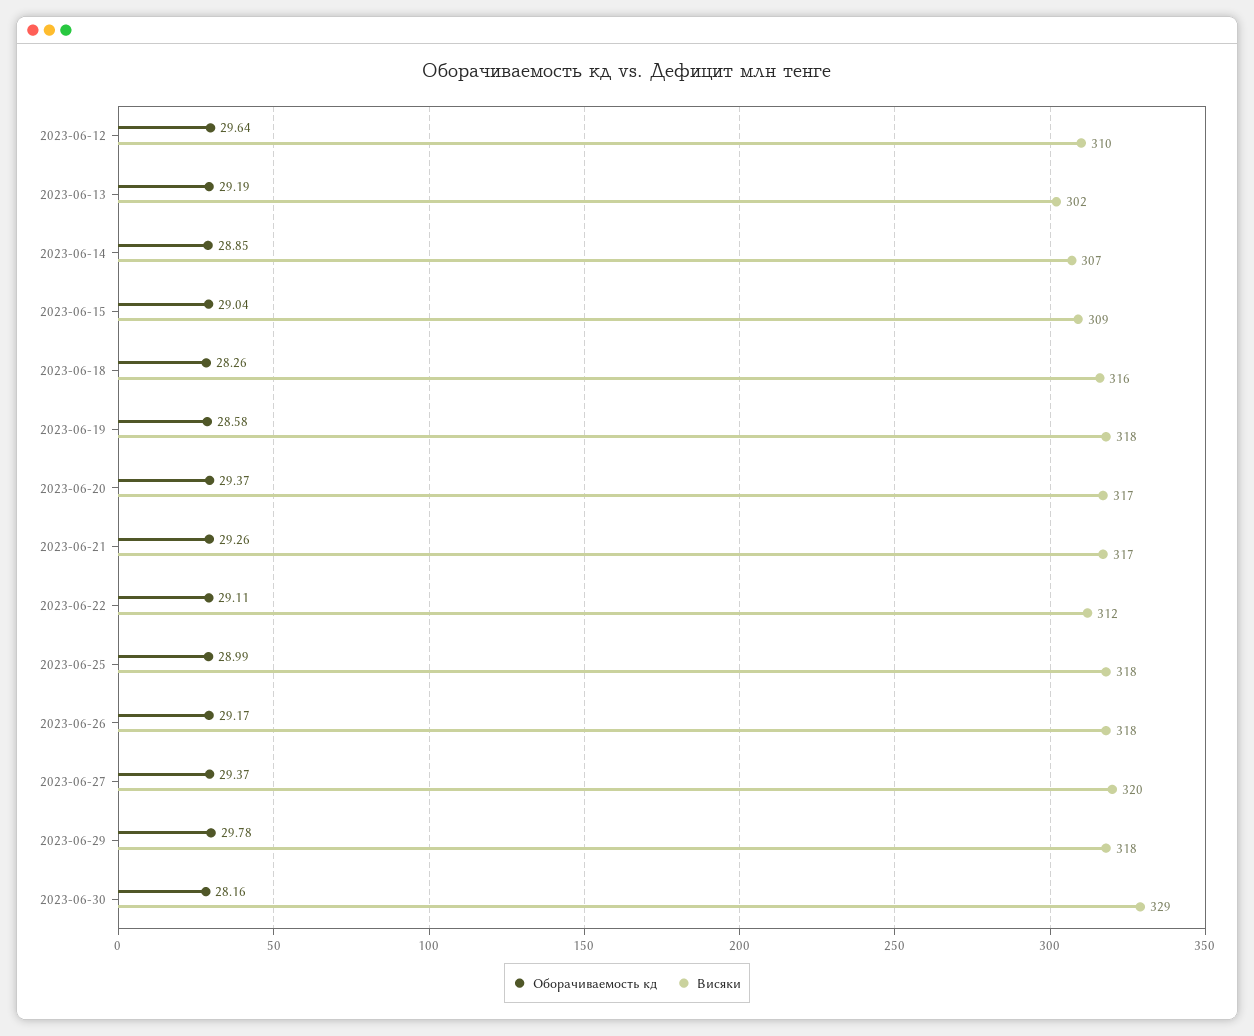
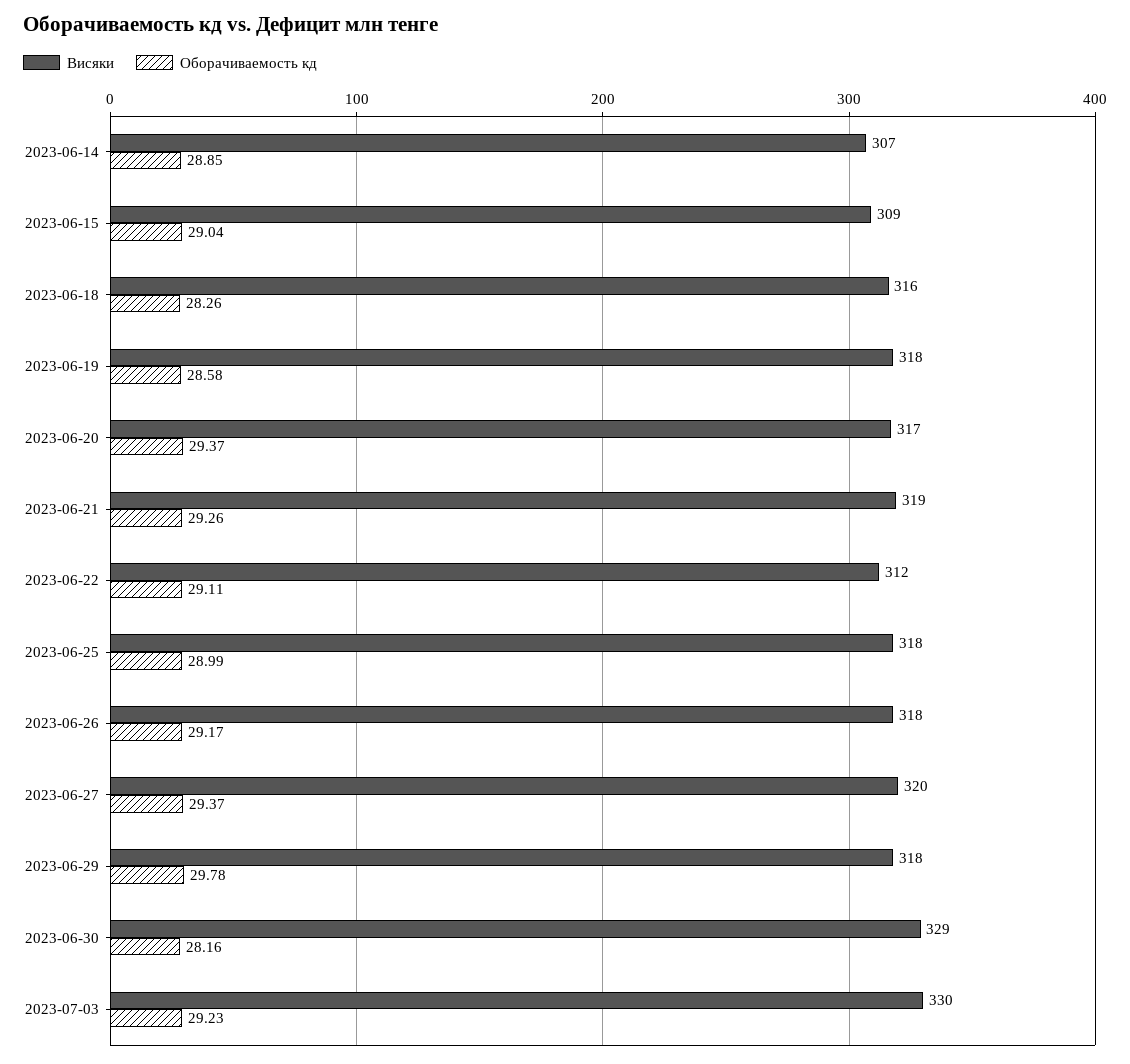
Оборачиваемость кд, 2023-06-12: 29.64 -> none
Висяки, 2023-06-12: 310 -> none
Оборачиваемость кд, 2023-06-13: 29.19 -> none
Висяки, 2023-06-13: 302 -> none
Висяки, 2023-06-21: 317 -> 319
Висяки, 2023-07-03: none -> 330
Оборачиваемость кд, 2023-07-03: none -> 29.23

